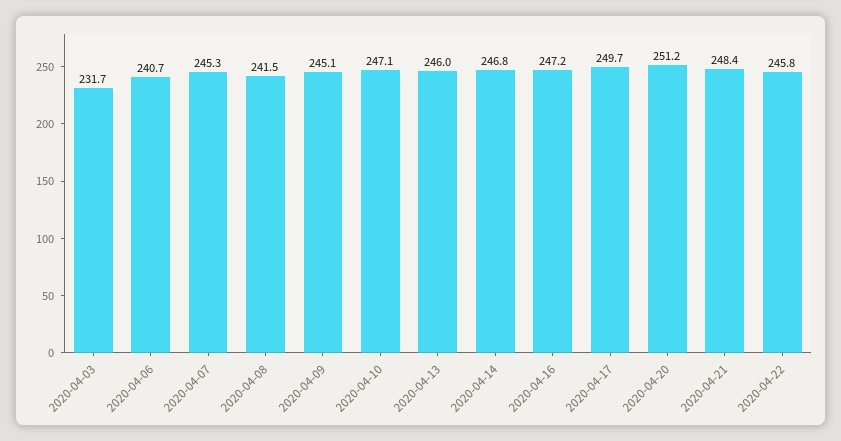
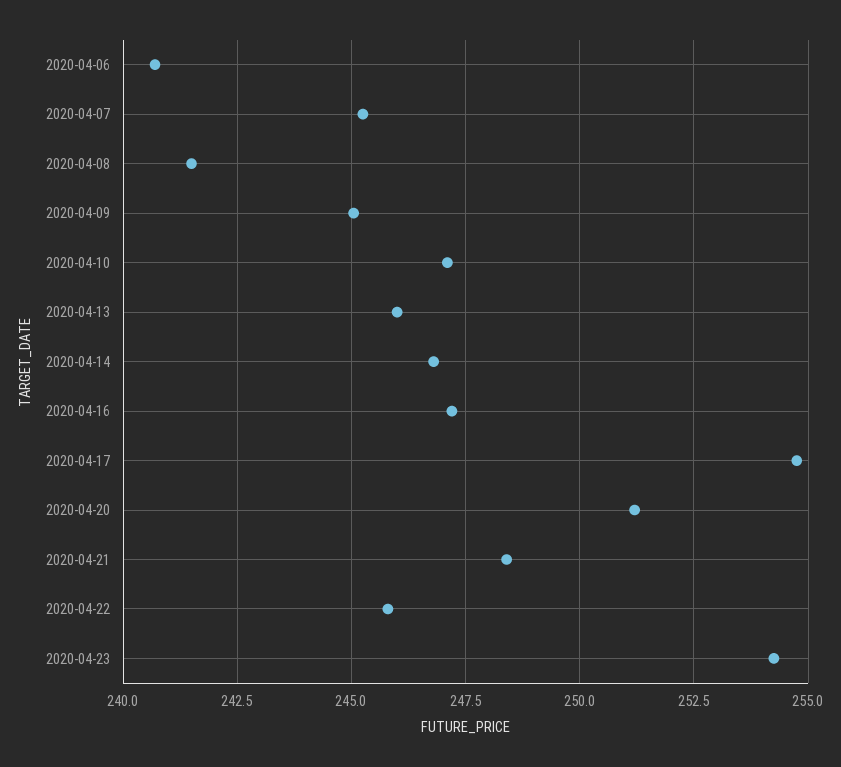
2020-04-03: 231.7 -> none
2020-04-17: 249.7 -> 254.75
2020-04-23: none -> 254.25

